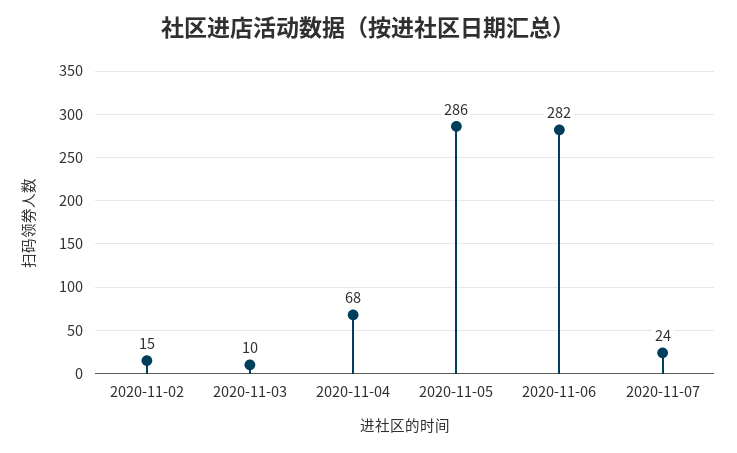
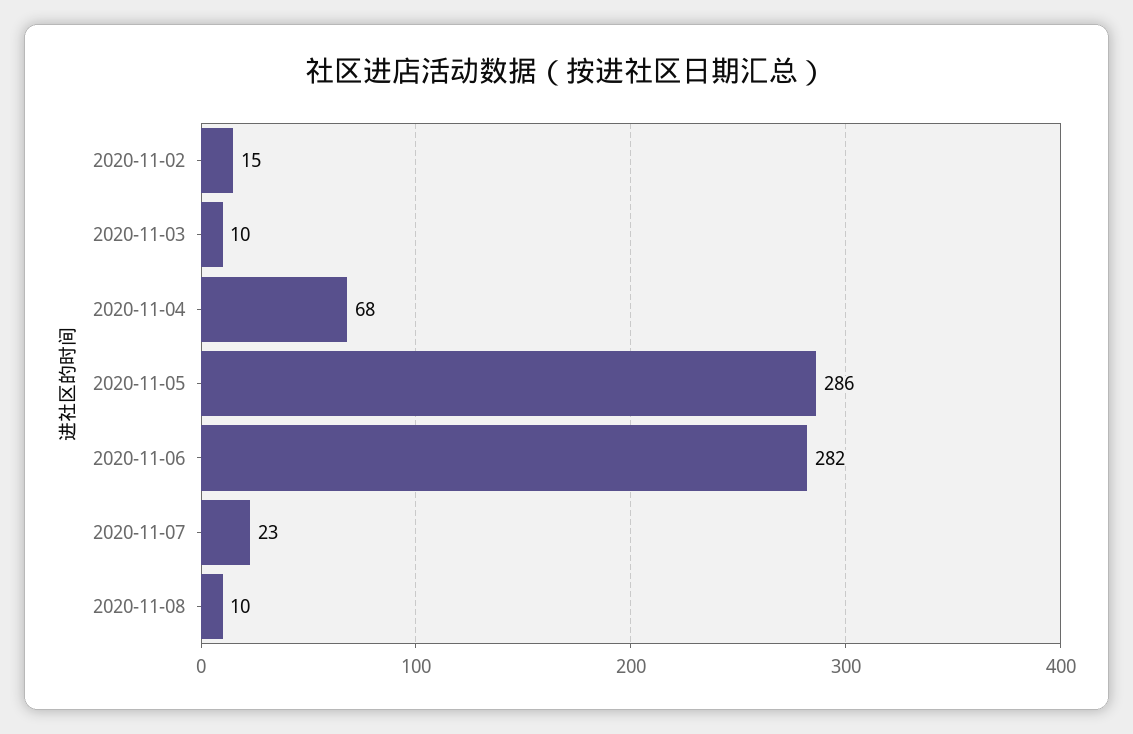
2020-11-07: 24 -> 23
2020-11-08: none -> 10

